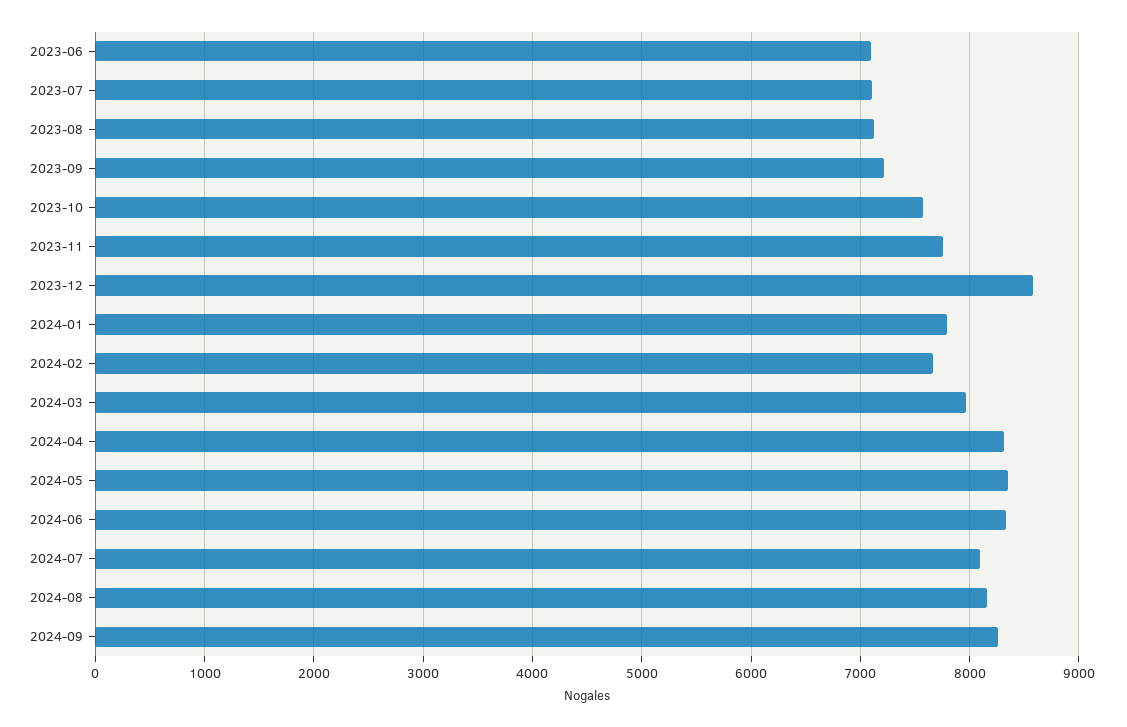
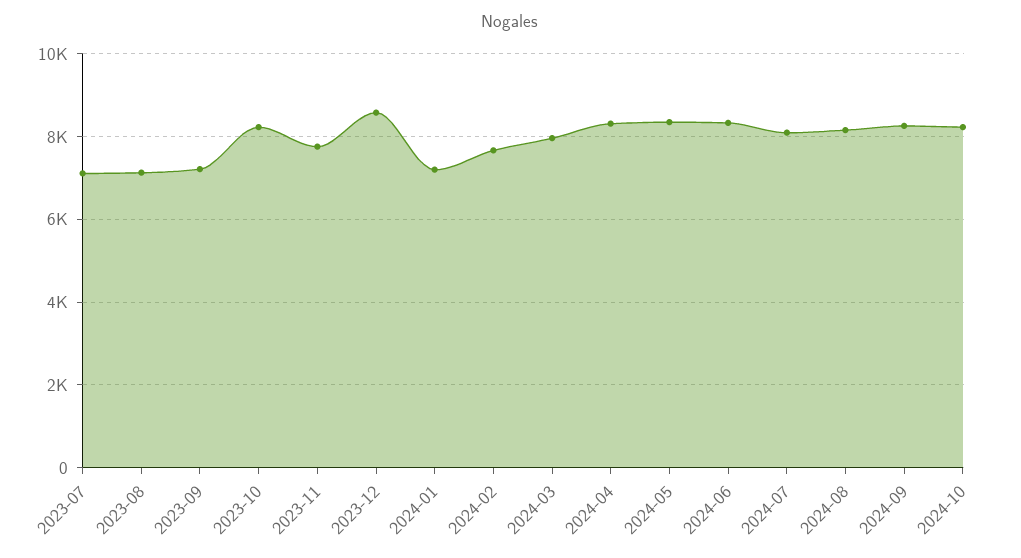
2023-06: 7100 -> none
2023-10: 7600 -> 8200
2024-01: 7800 -> 7200
2024-10: none -> 8200

